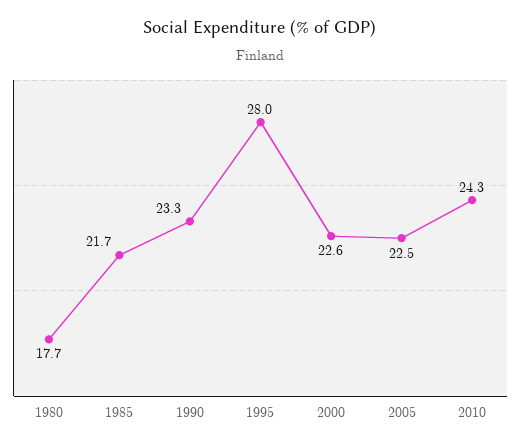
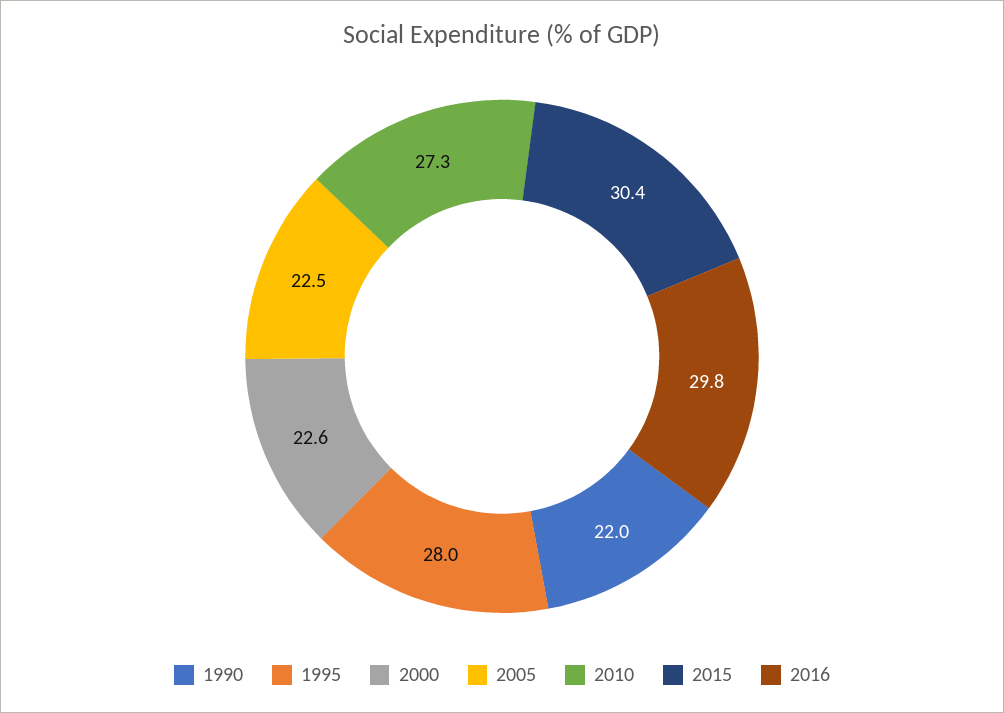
1980: 17.7 -> none
1985: 21.7 -> none
1990: 23.3 -> 22
2010: 24.3 -> 27.3
2015: none -> 30.4
2016: none -> 29.8

